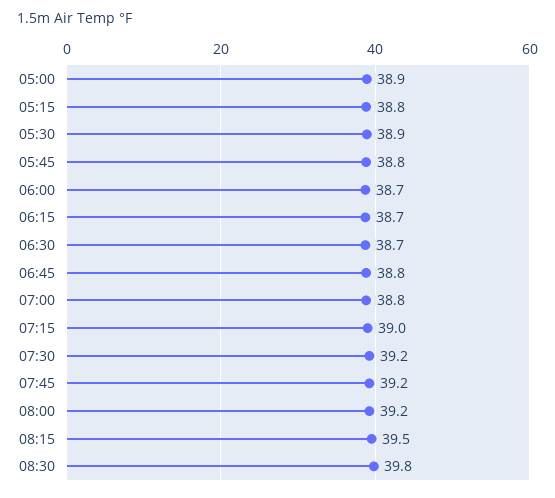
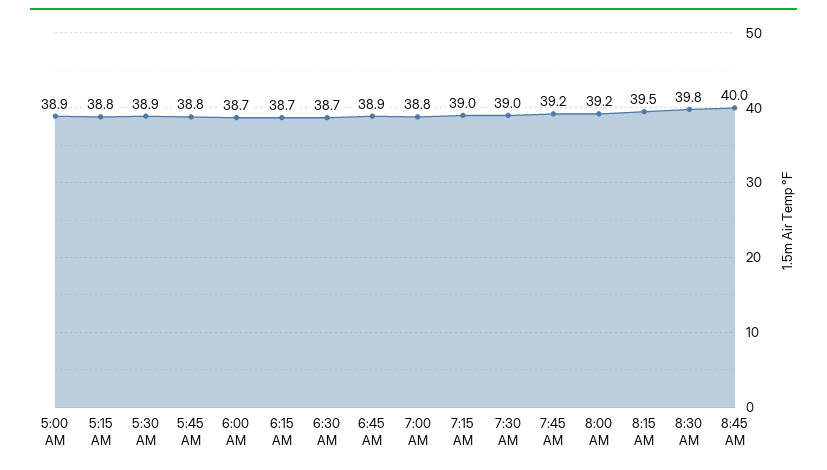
06:45: 38.8 -> 38.9
07:30: 39.2 -> 39
8:45 AM: none -> 40

